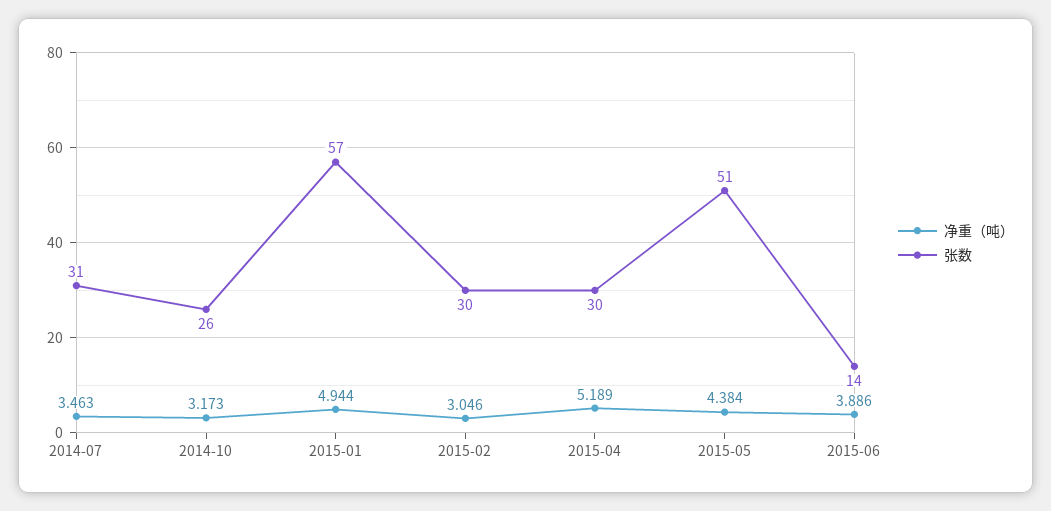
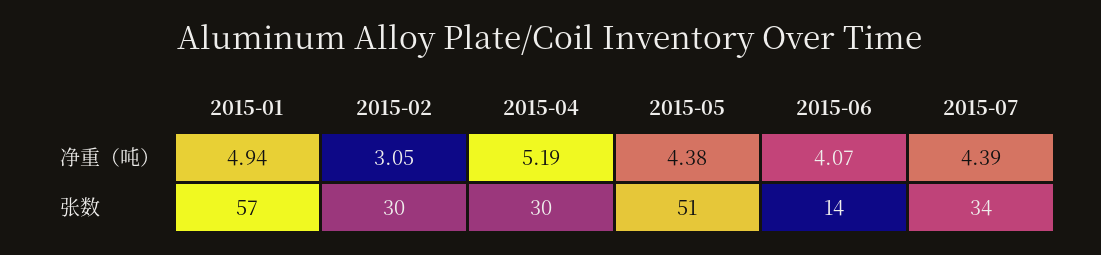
净重（吨）, 2014-07: 3.463 -> none
张数, 2014-07: 31 -> none
净重（吨）, 2014-10: 3.173 -> none
张数, 2014-10: 26 -> none
净重（吨）, 2015-06: 3.886 -> 4.07
净重（吨）, 2015-07: none -> 4.39
张数, 2015-07: none -> 34

